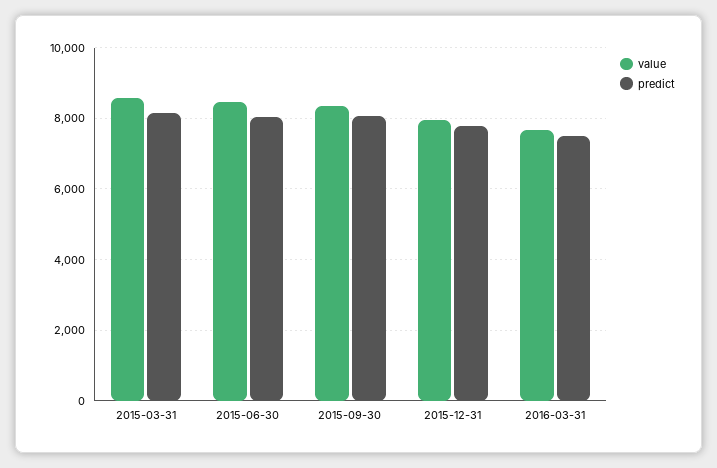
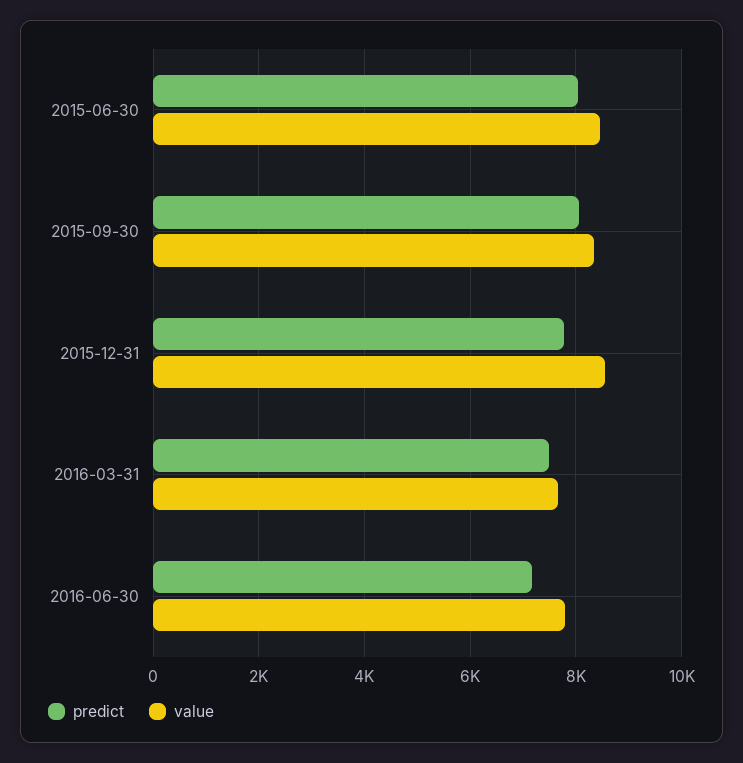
value, 2015-03-31: 8600 -> none
predict, 2015-03-31: 8200 -> none
value, 2015-12-31: 8000 -> 8600
predict, 2016-06-30: none -> 7200
value, 2016-06-30: none -> 7800

